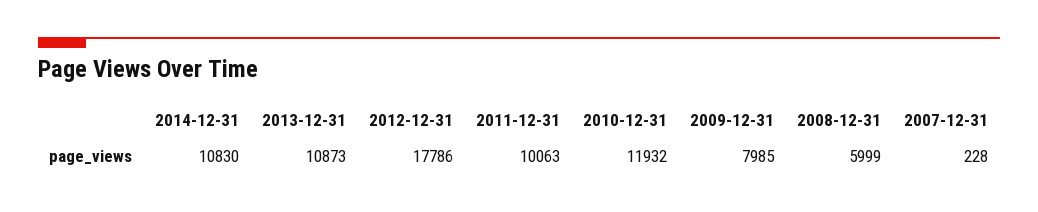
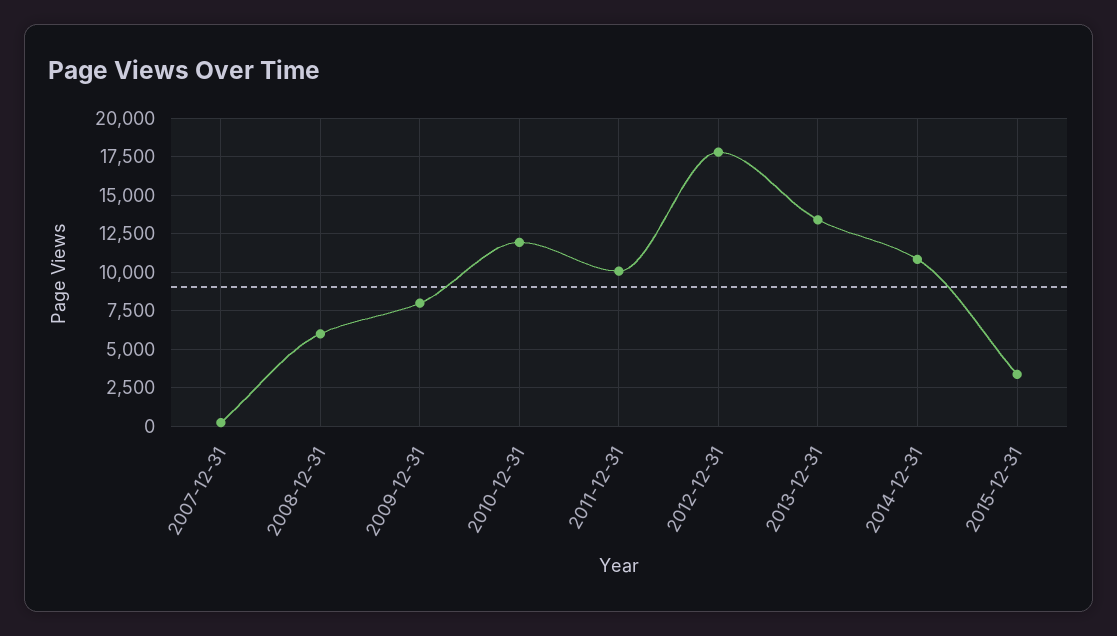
2013-12-31: 10873 -> 13500
2015-12-31: none -> 3500

